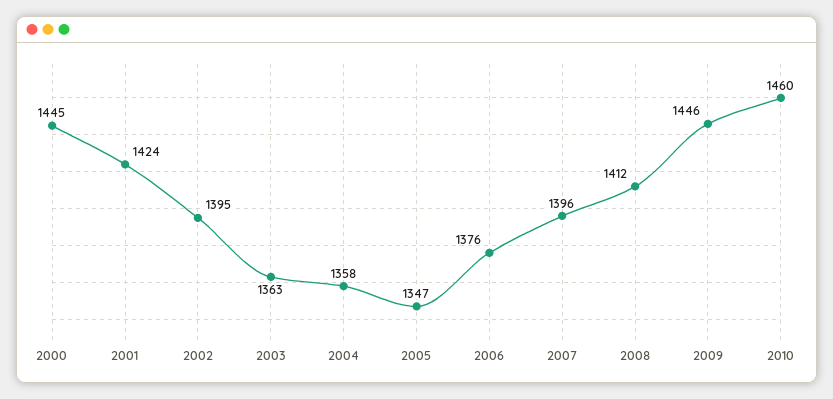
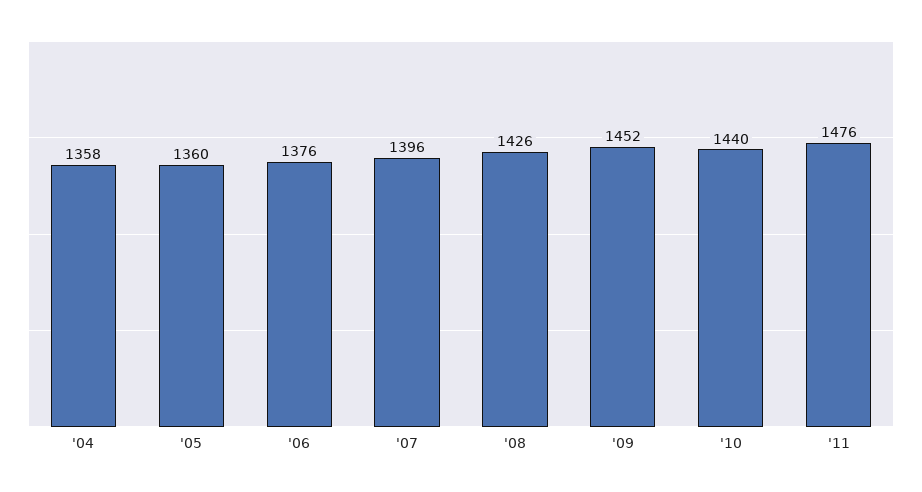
2000: 1445 -> none
2001: 1424 -> none
2002: 1395 -> none
2003: 1363 -> none
2005: 1347 -> 1360
2008: 1412 -> 1426
2009: 1446 -> 1452
2010: 1460 -> 1440
'11: none -> 1476

